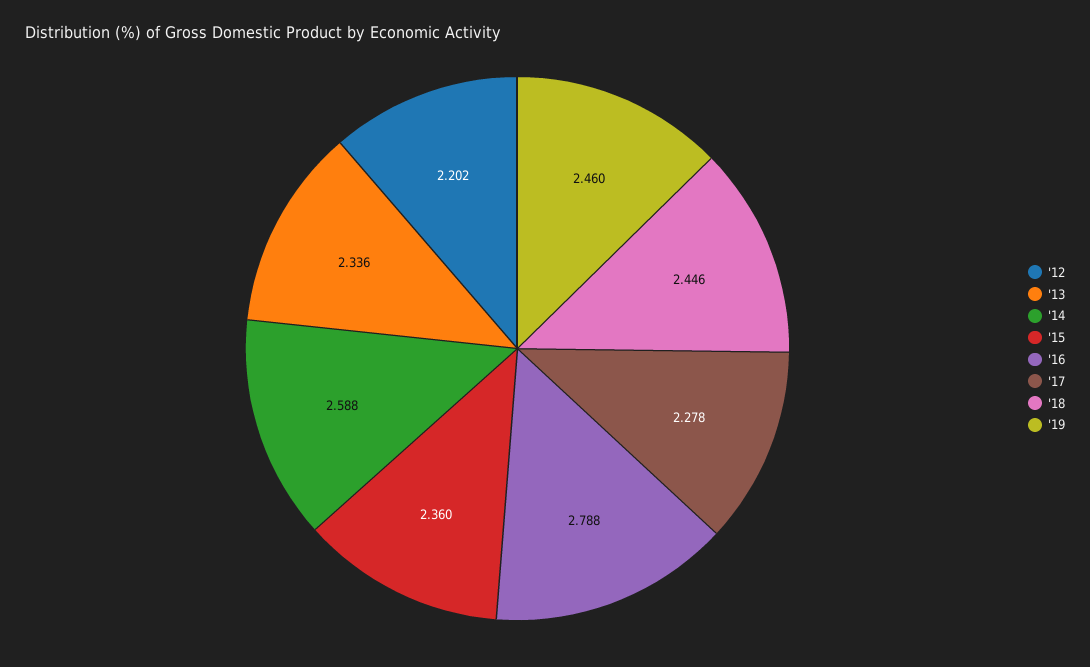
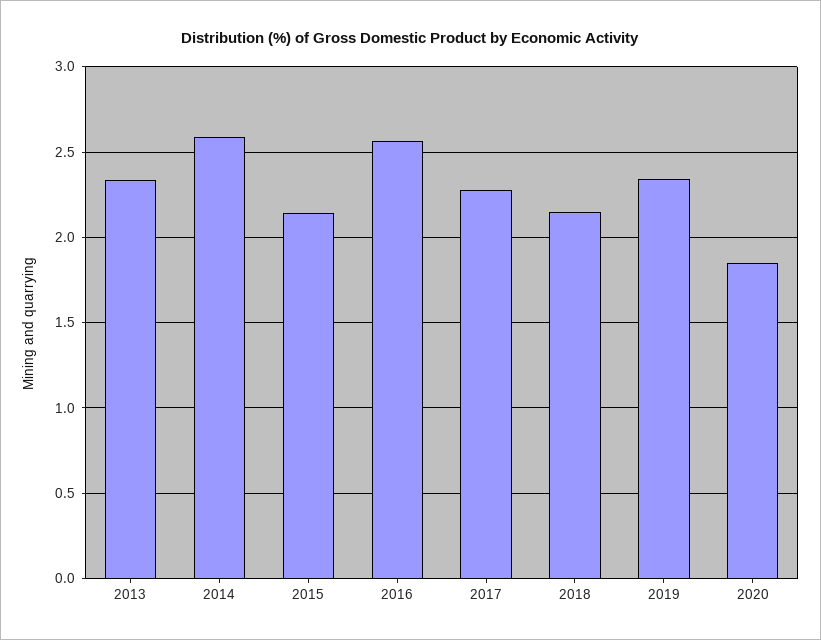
'12: 2.202 -> none
'15: 2.36 -> 2.15
'16: 2.788 -> 2.55
'18: 2.446 -> 2.15
'19: 2.46 -> 2.35
2020: none -> 1.85

